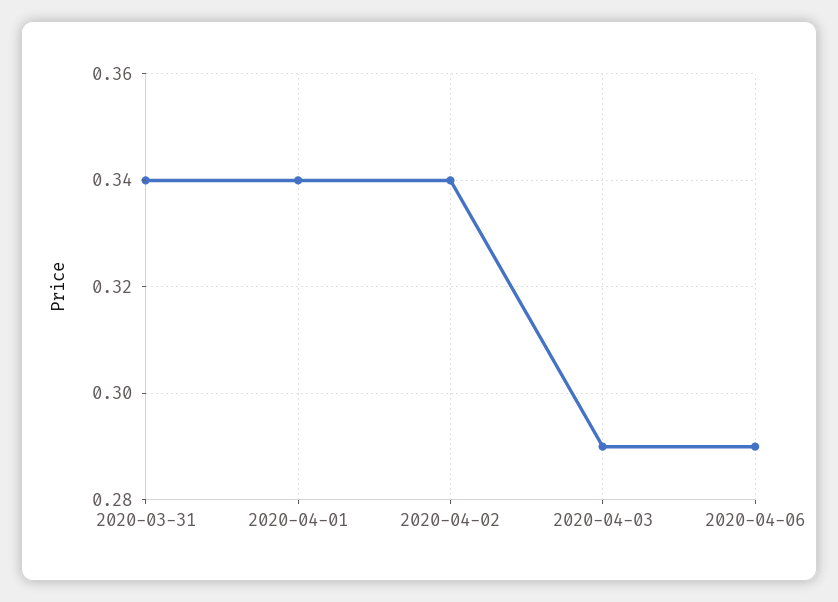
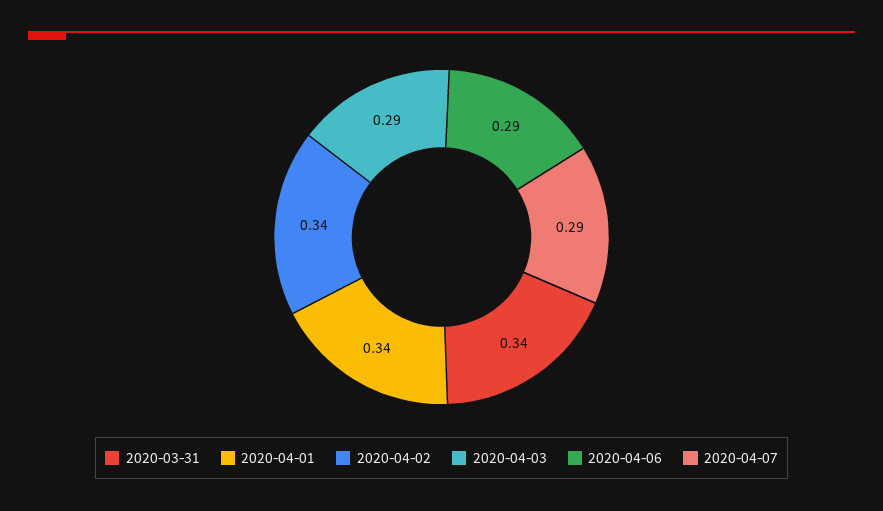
2020-04-07: none -> 0.29

